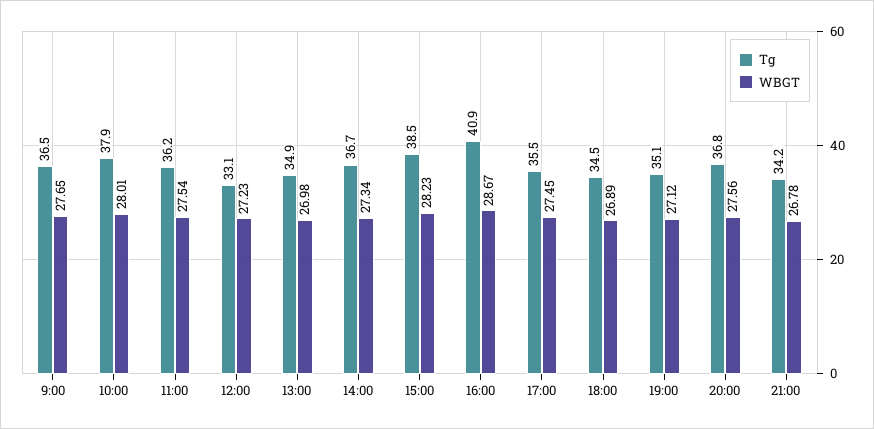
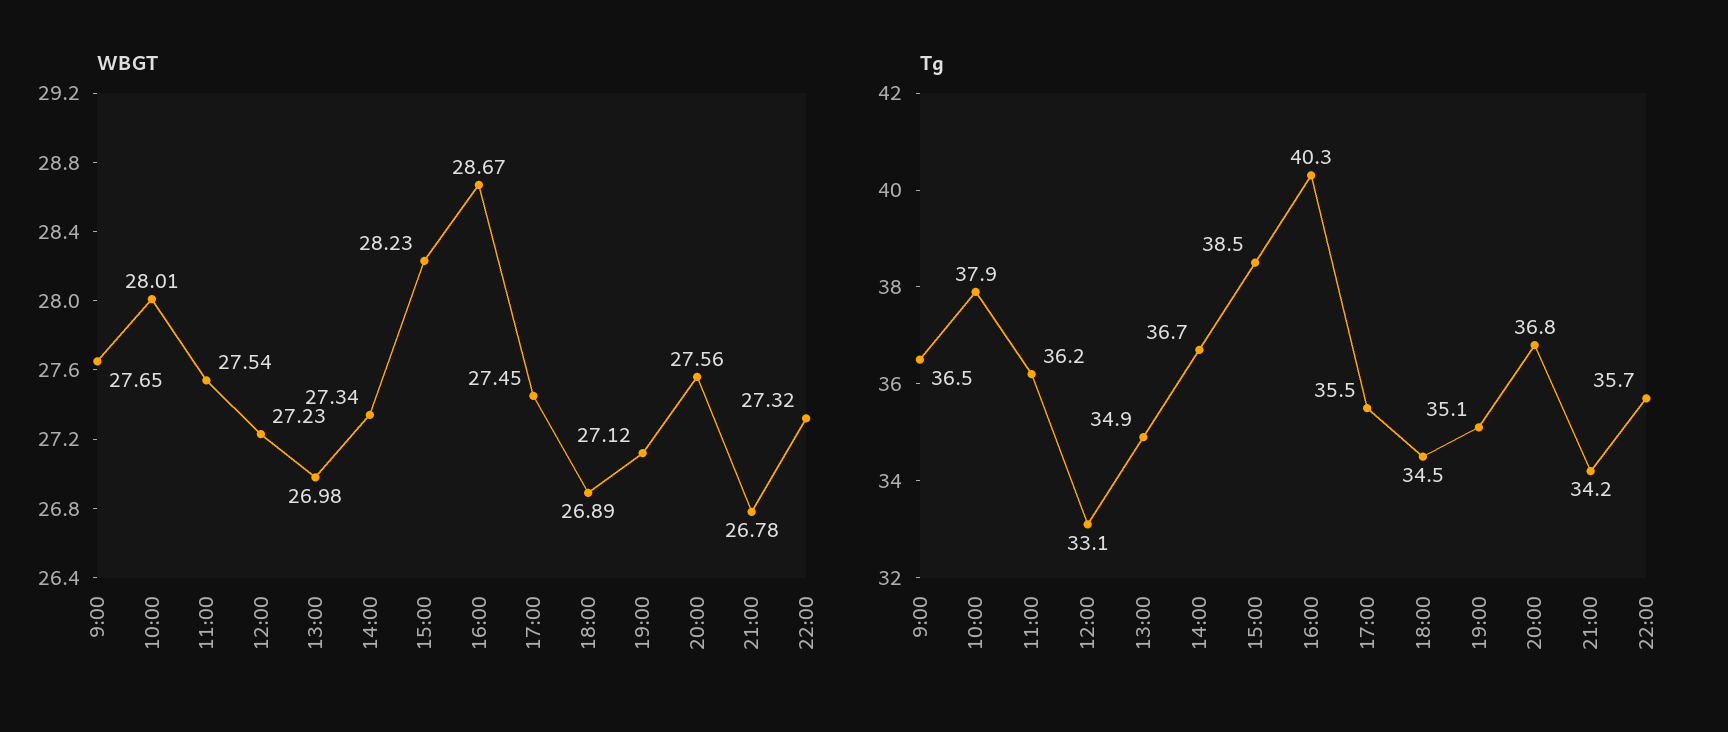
Tg, 16:00: 40.9 -> 40.3
WBGT, 22:00: none -> 27.32
Tg, 22:00: none -> 35.7

